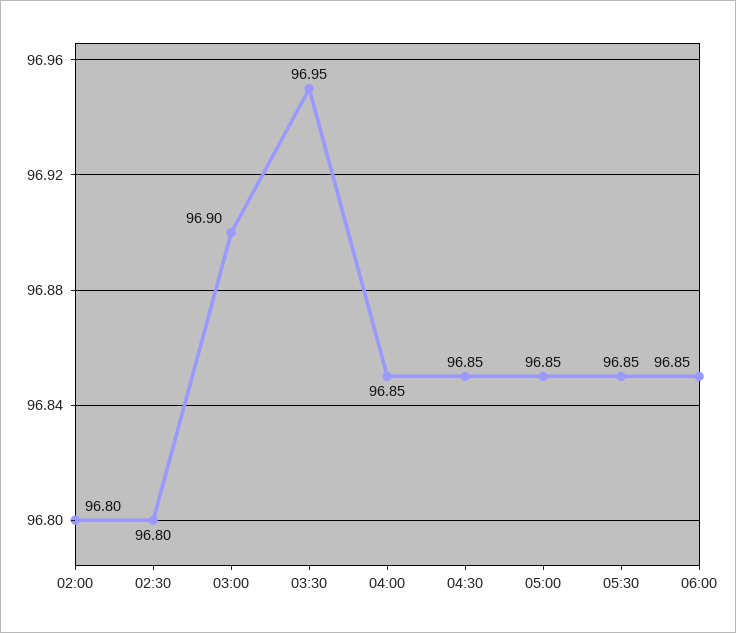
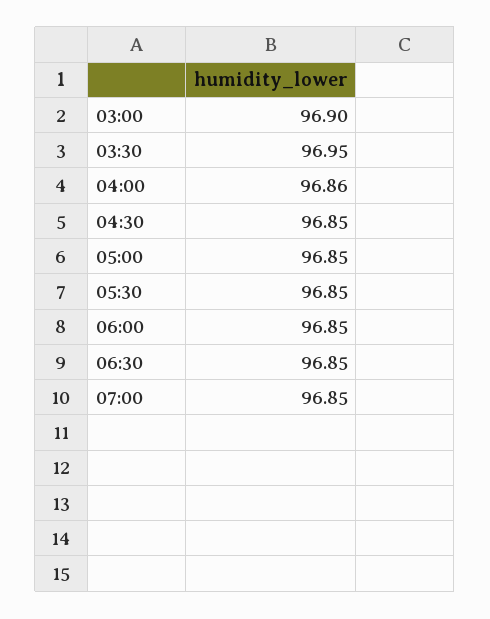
02:00: 96.8 -> none
02:30: 96.8 -> none
04:00: 96.85 -> 96.86
06:30: none -> 96.85
07:00: none -> 96.85

